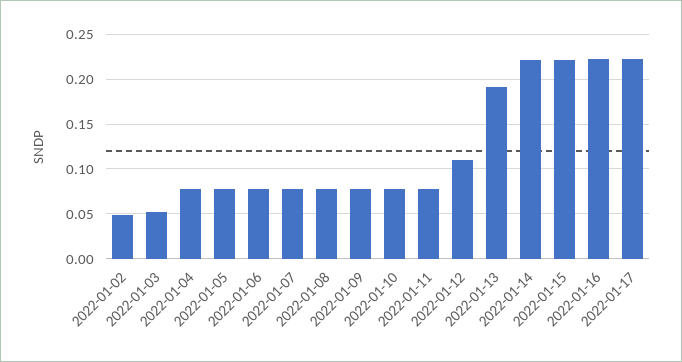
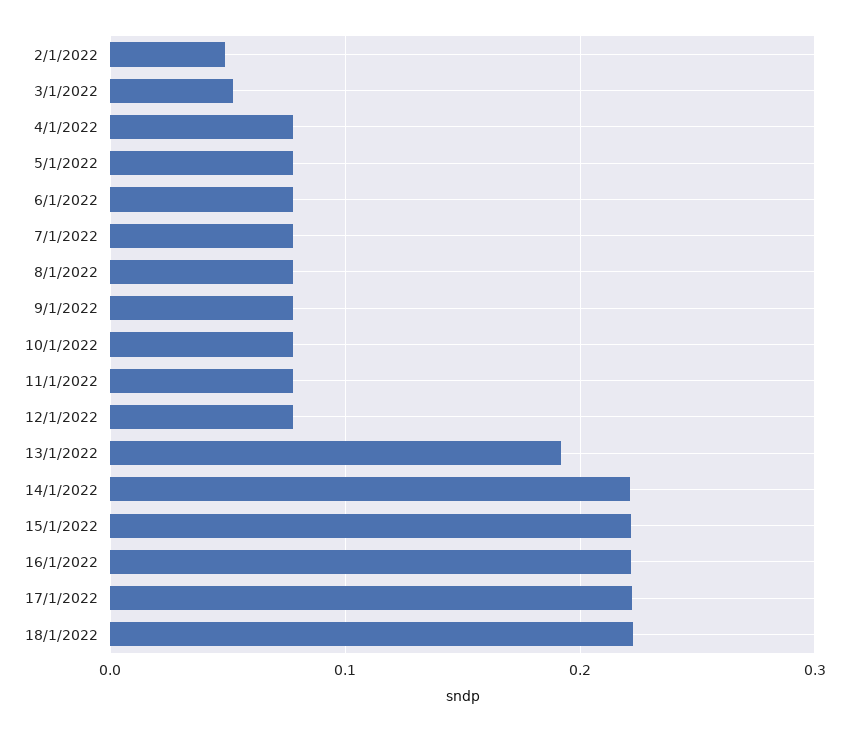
2022-01-12: 0.11 -> 0.08
18/1/2022: none -> 0.22

